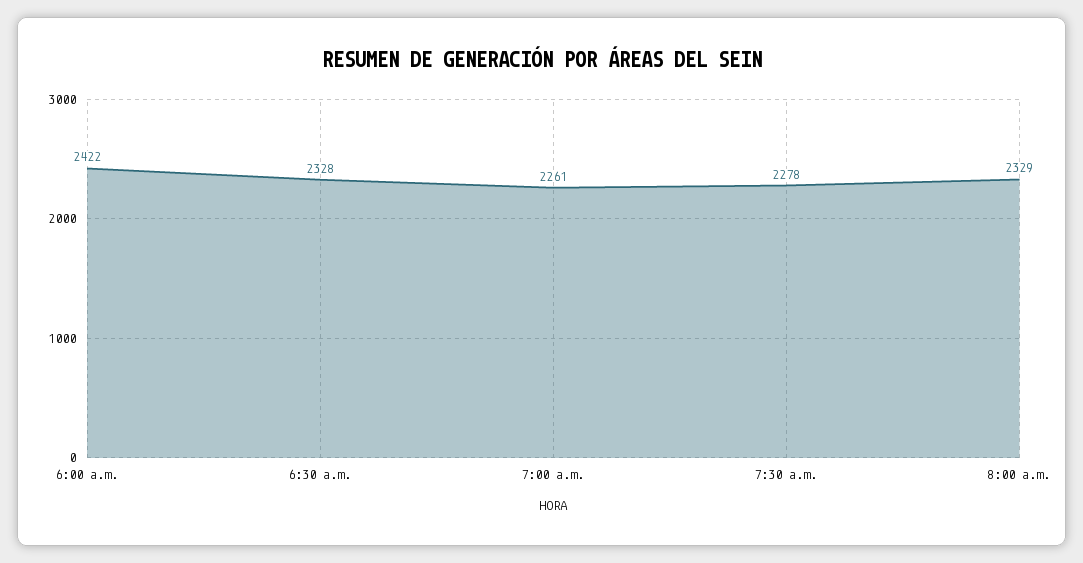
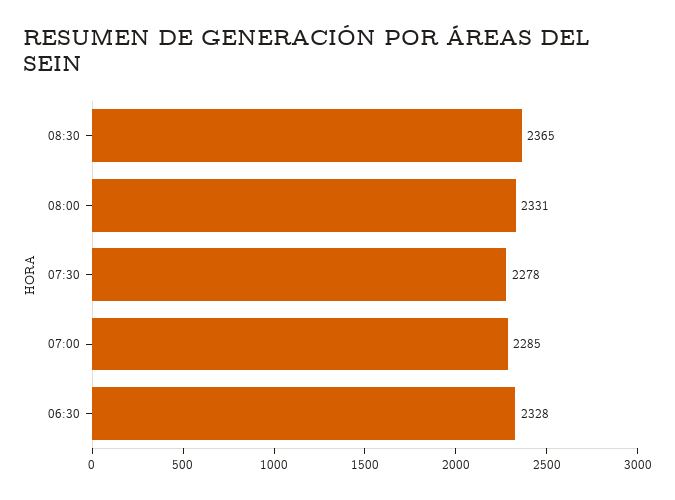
6:00 a.m.: 2422 -> none
7:00 a.m.: 2261 -> 2285
8:00 a.m.: 2329 -> 2331
08:30: none -> 2365

